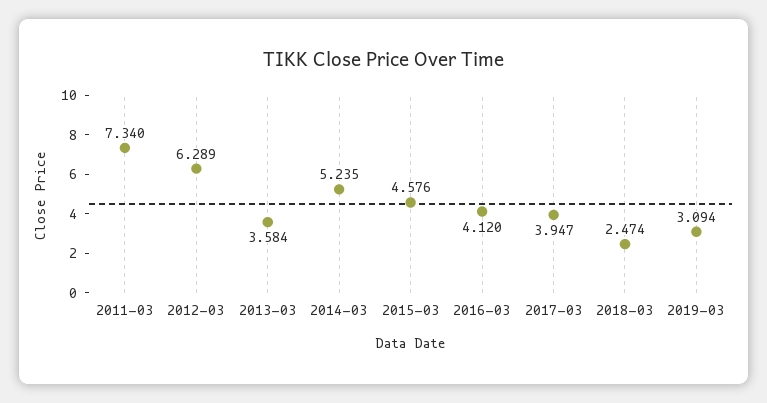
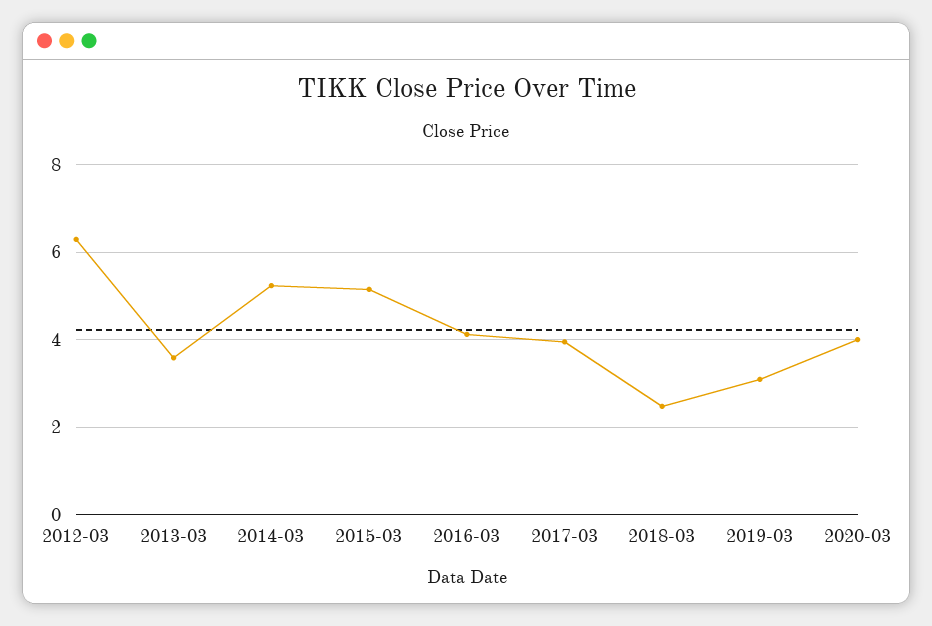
2011-03: 7.34 -> none
2015-03: 4.576 -> 5.2
2020-03: none -> 4

